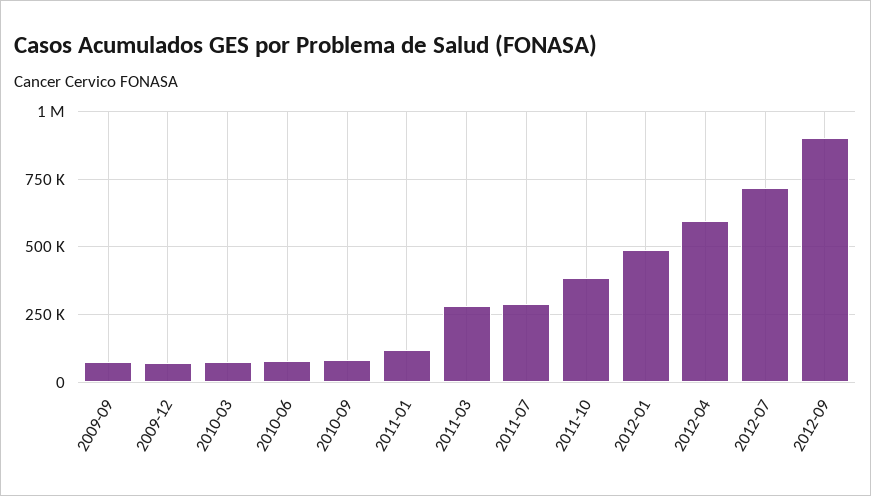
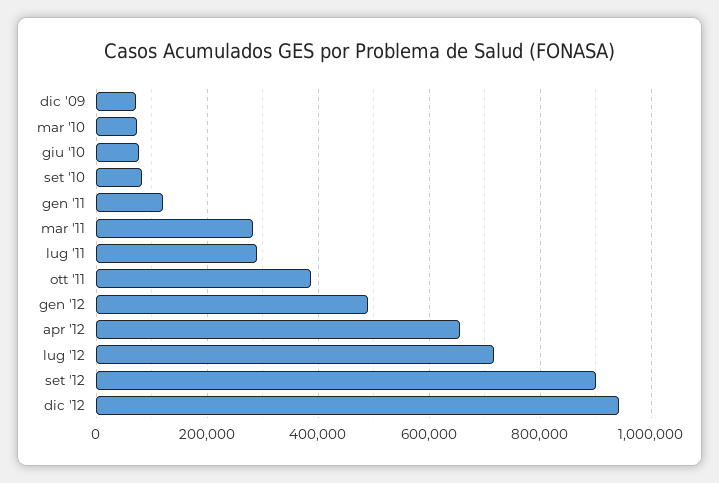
2009-09: 75000 -> none
2012-04: 600000 -> 660000
dic '12: none -> 940000

